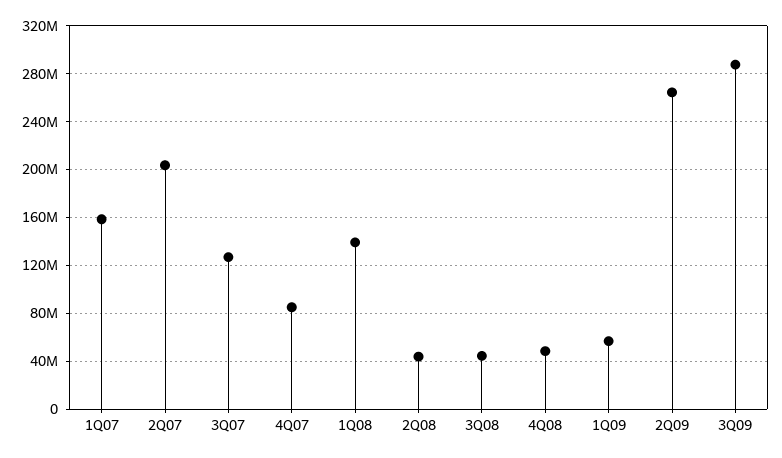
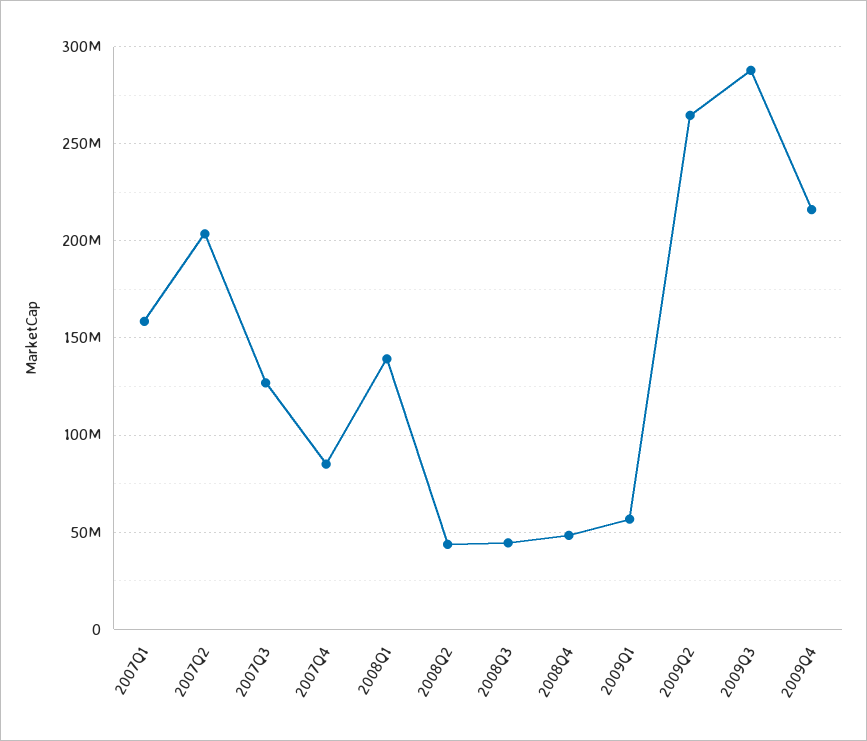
2009Q4: none -> 215000000

